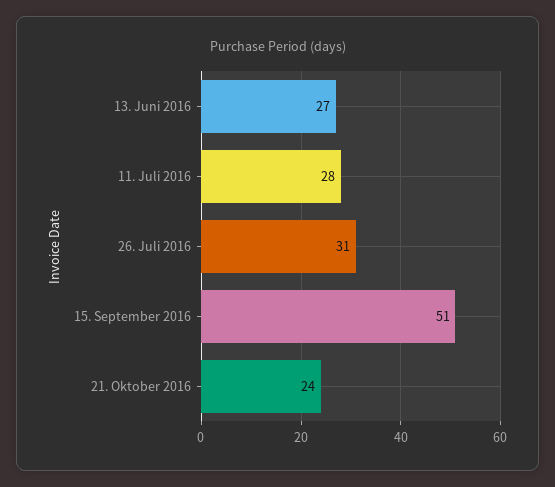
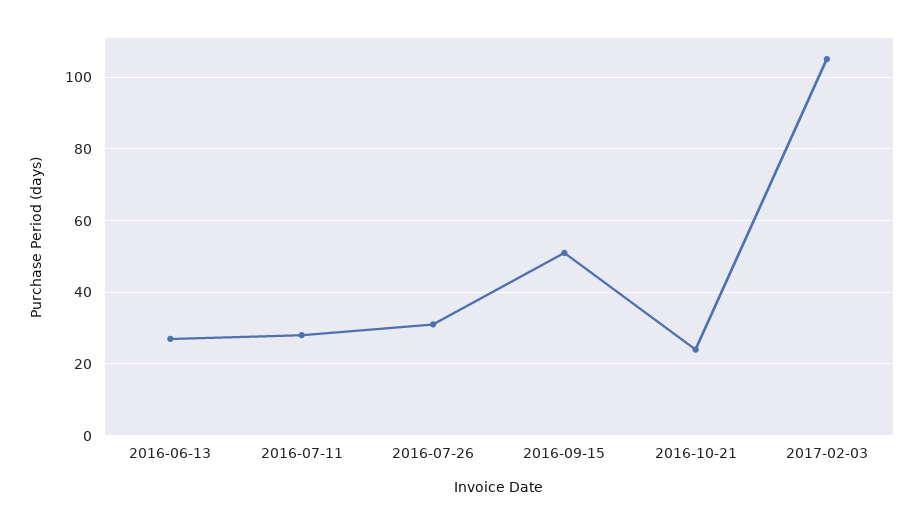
2017-02-03: none -> 105

